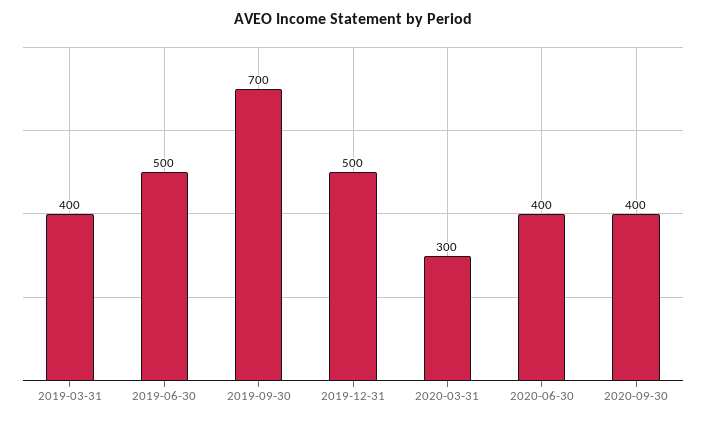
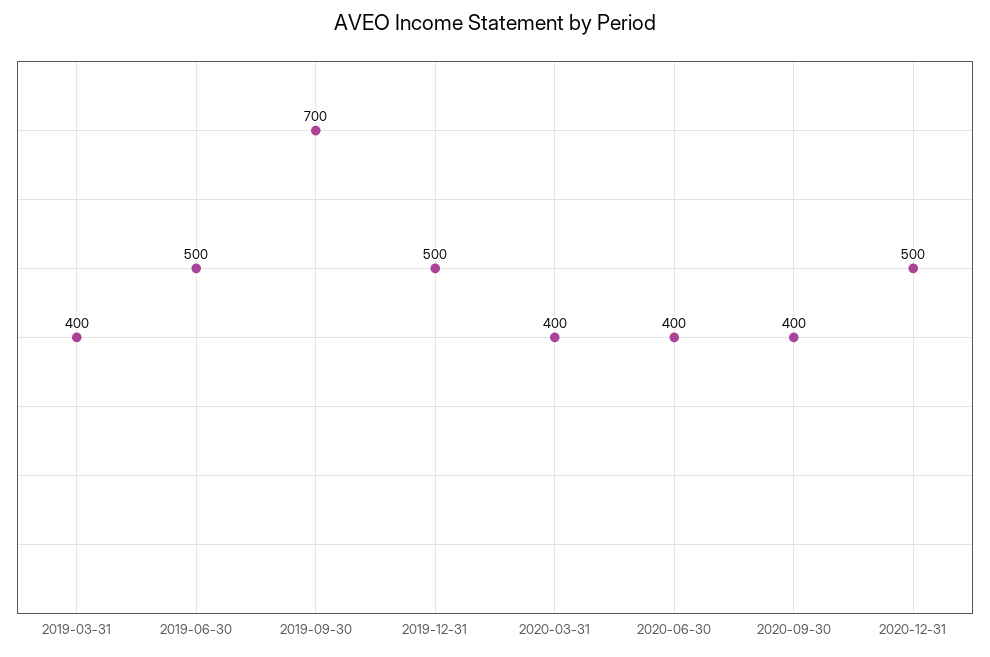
2020-03-31: 300 -> 400
2020-12-31: none -> 500

